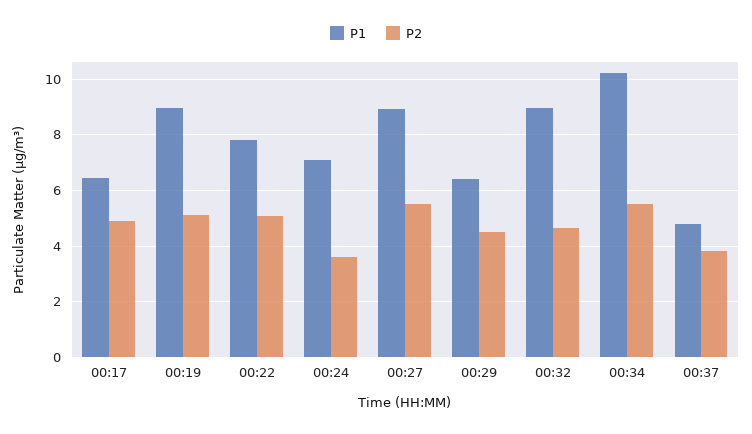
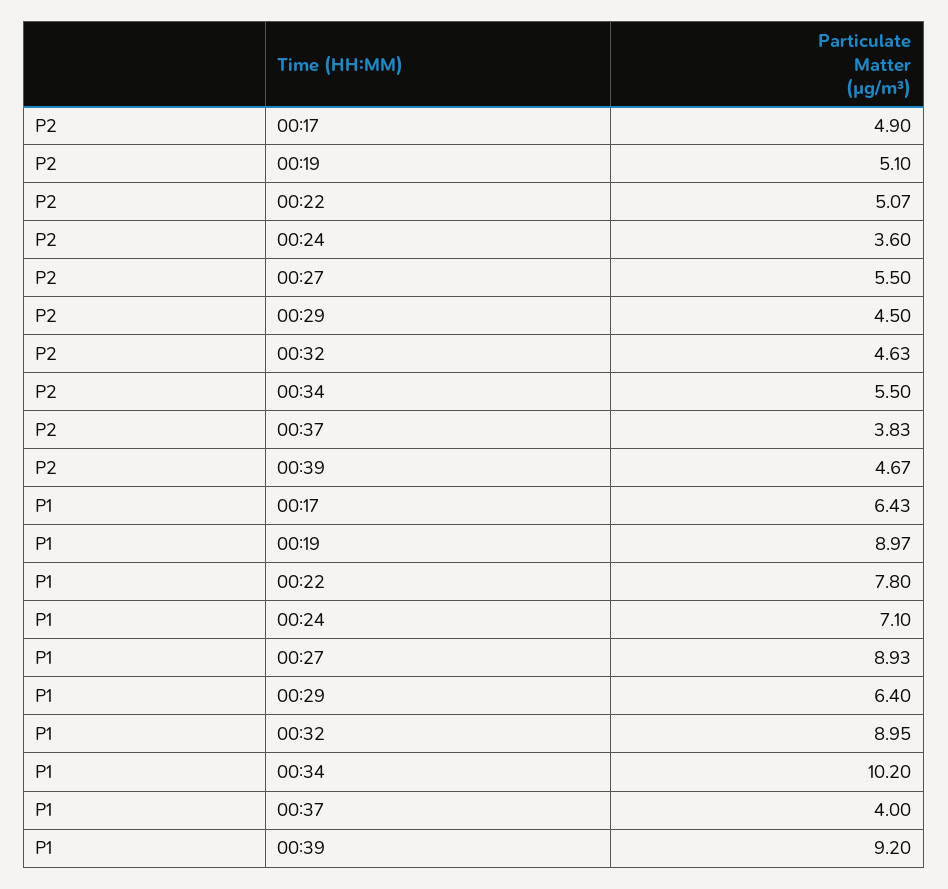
P1, 00:37: 4.75 -> 4
P2, 00:39: none -> 4.67
P1, 00:39: none -> 9.2

